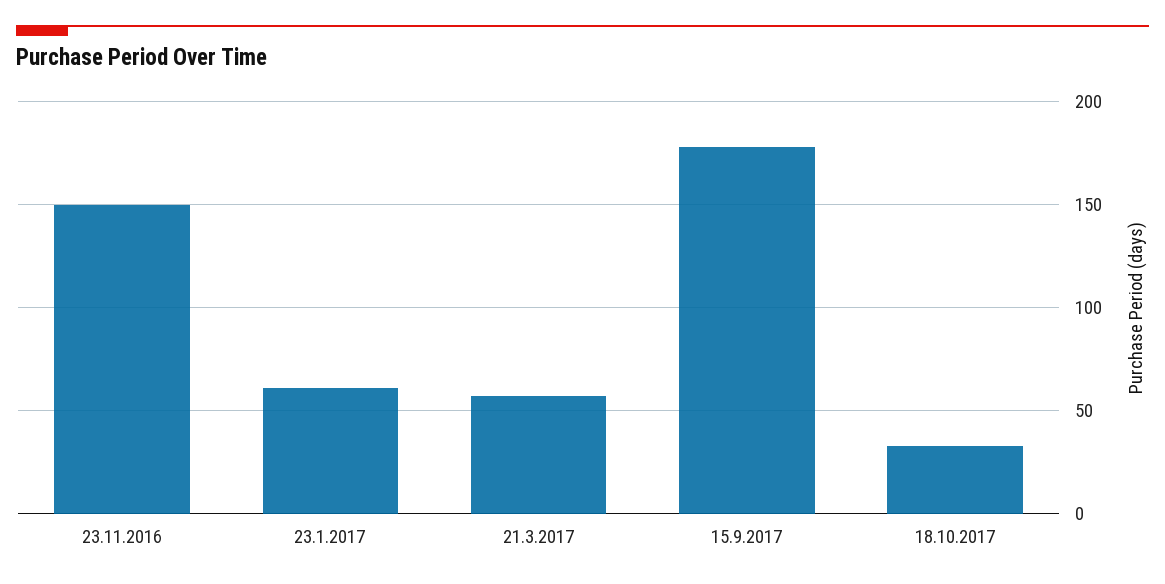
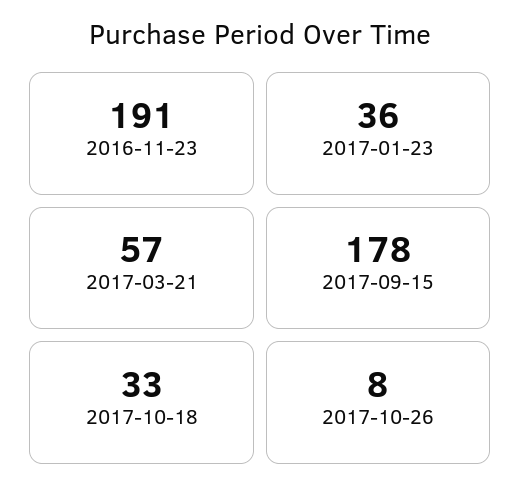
23.11.2016: 150 -> 191
23.1.2017: 60 -> 36
2017-10-26: none -> 8

